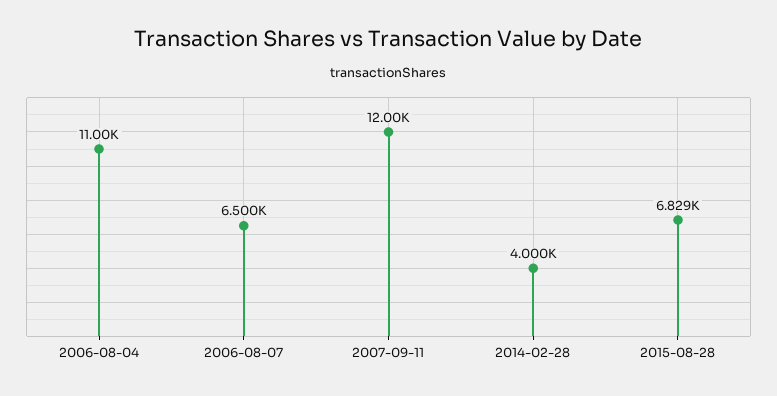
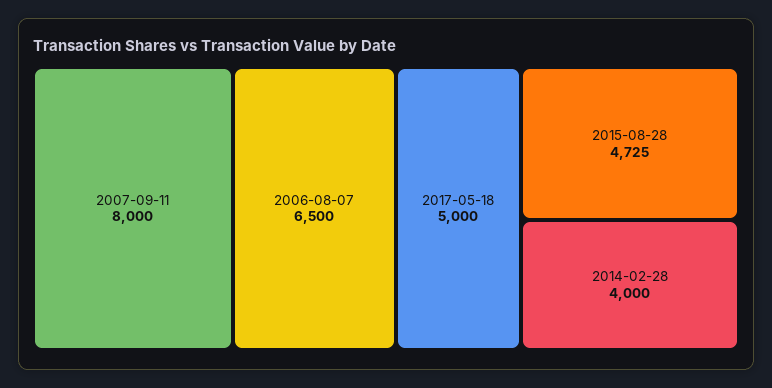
2006-08-04: 11000 -> none
2007-09-11: 12000 -> 8000
2015-08-28: 6829 -> 4725
2017-05-18: none -> 5000

